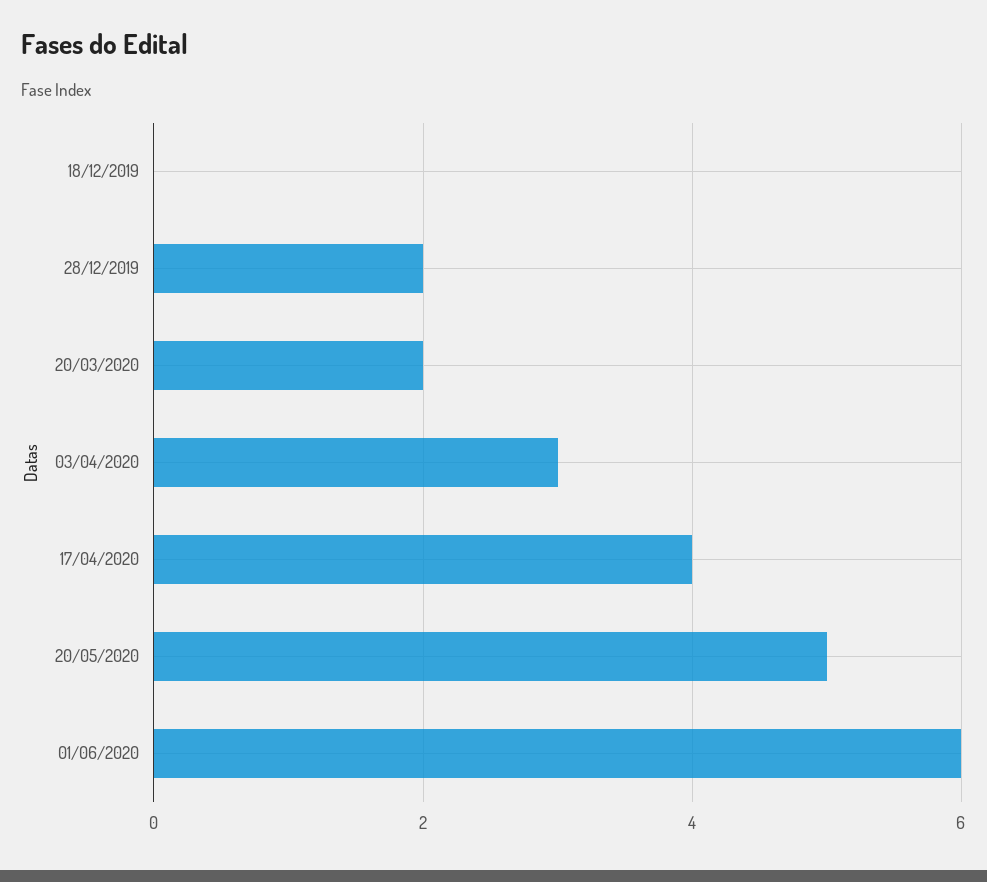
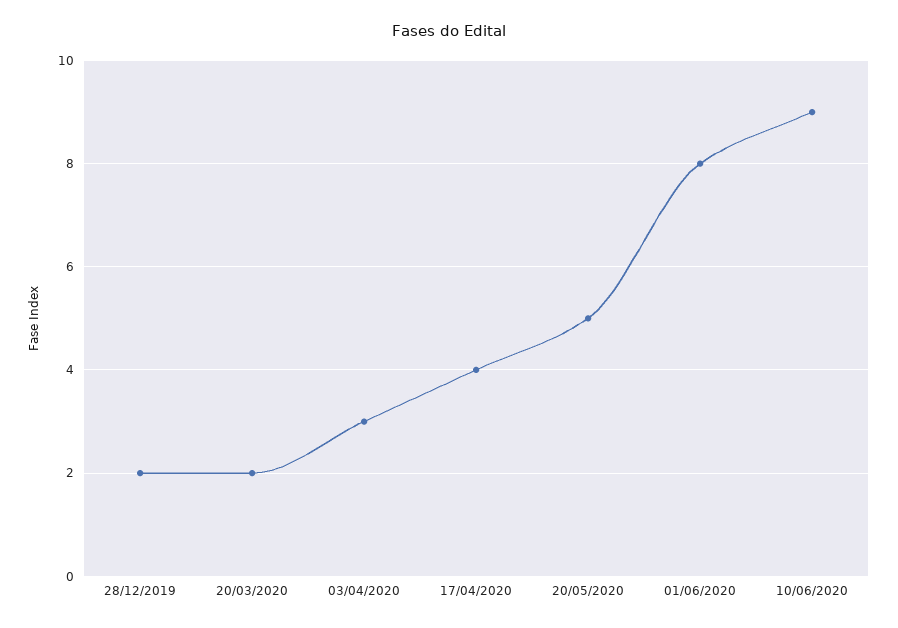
18/12/2019: 0 -> none
01/06/2020: 6 -> 8
10/06/2020: none -> 9

